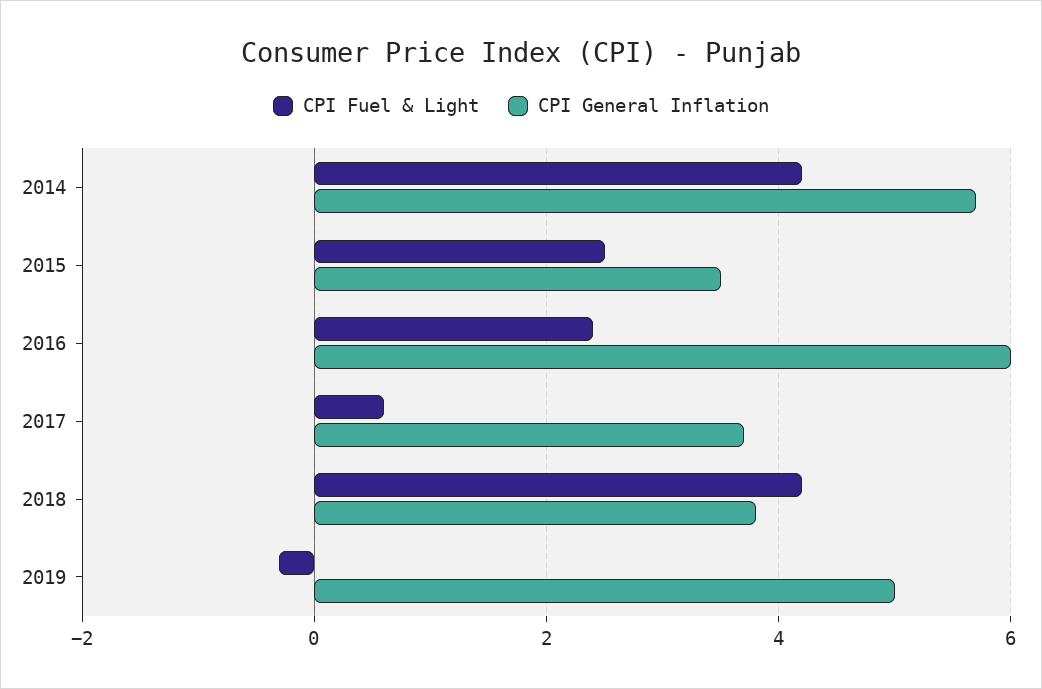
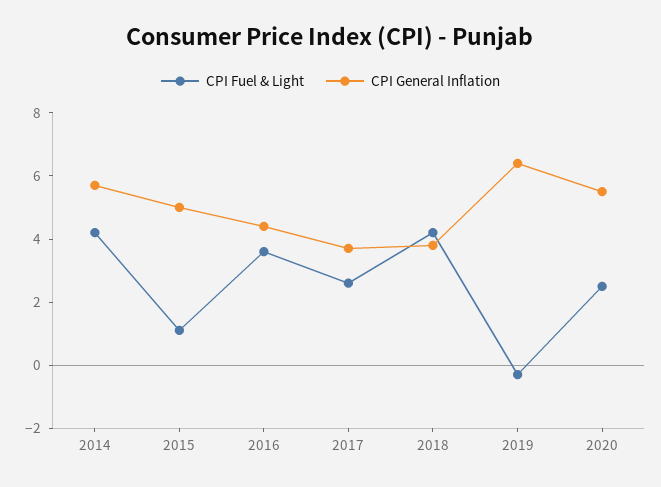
CPI Fuel & Light, 2015: 2.5 -> 1
CPI General Inflation, 2015: 3.5 -> 5
CPI Fuel & Light, 2016: 2.5 -> 3.5
CPI General Inflation, 2016: 6 -> 4.5
CPI Fuel & Light, 2017: 0.5 -> 2.5
CPI General Inflation, 2019: 5 -> 6.5
CPI Fuel & Light, 2020: none -> 2.5
CPI General Inflation, 2020: none -> 5.5

